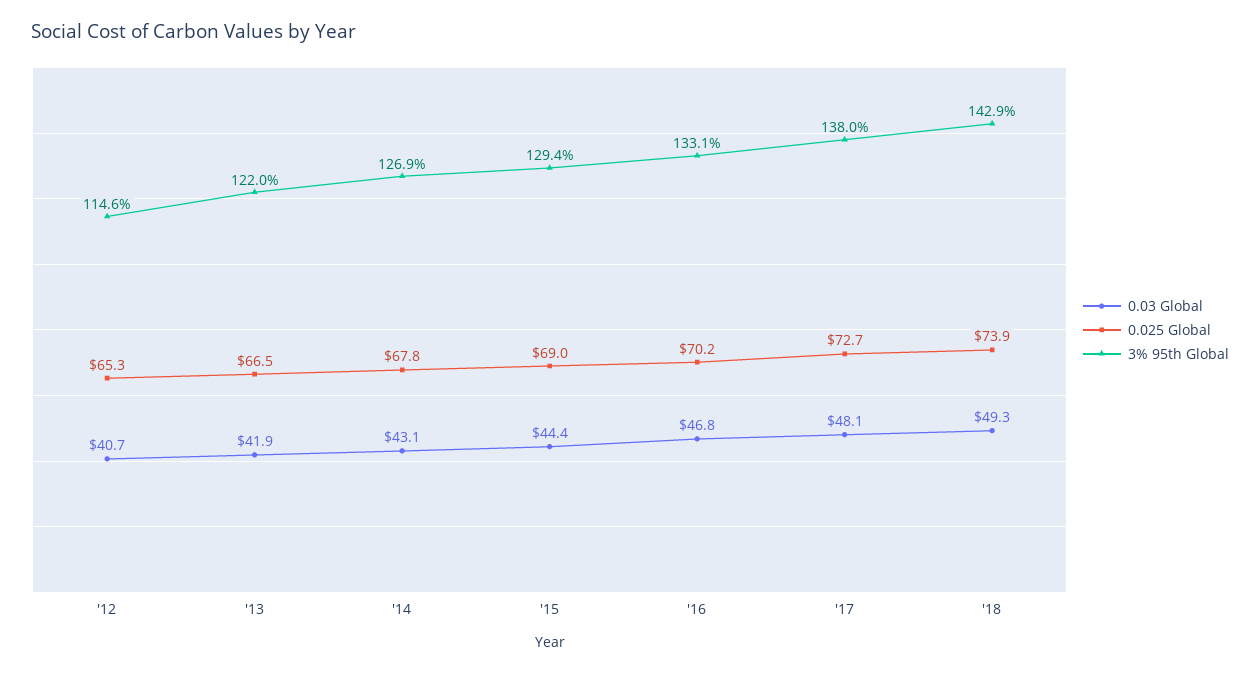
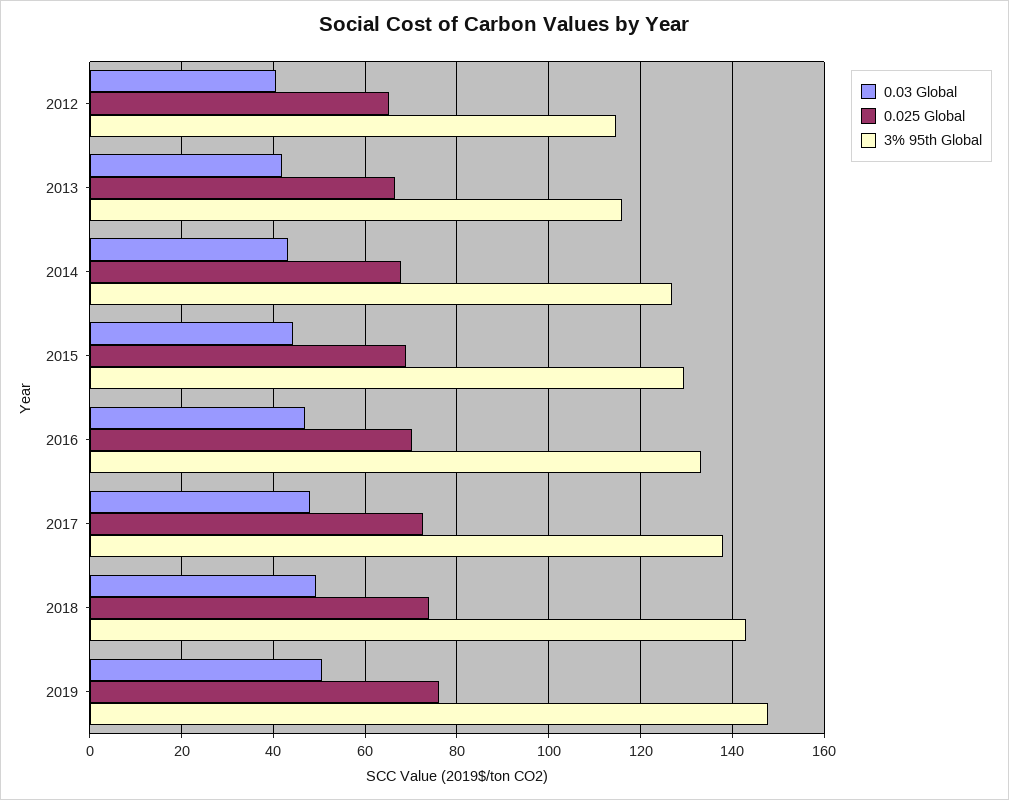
3% 95th Global, '13: 122 -> 116
0.03 Global, 2019: none -> 50
0.025 Global, 2019: none -> 76
3% 95th Global, 2019: none -> 148

